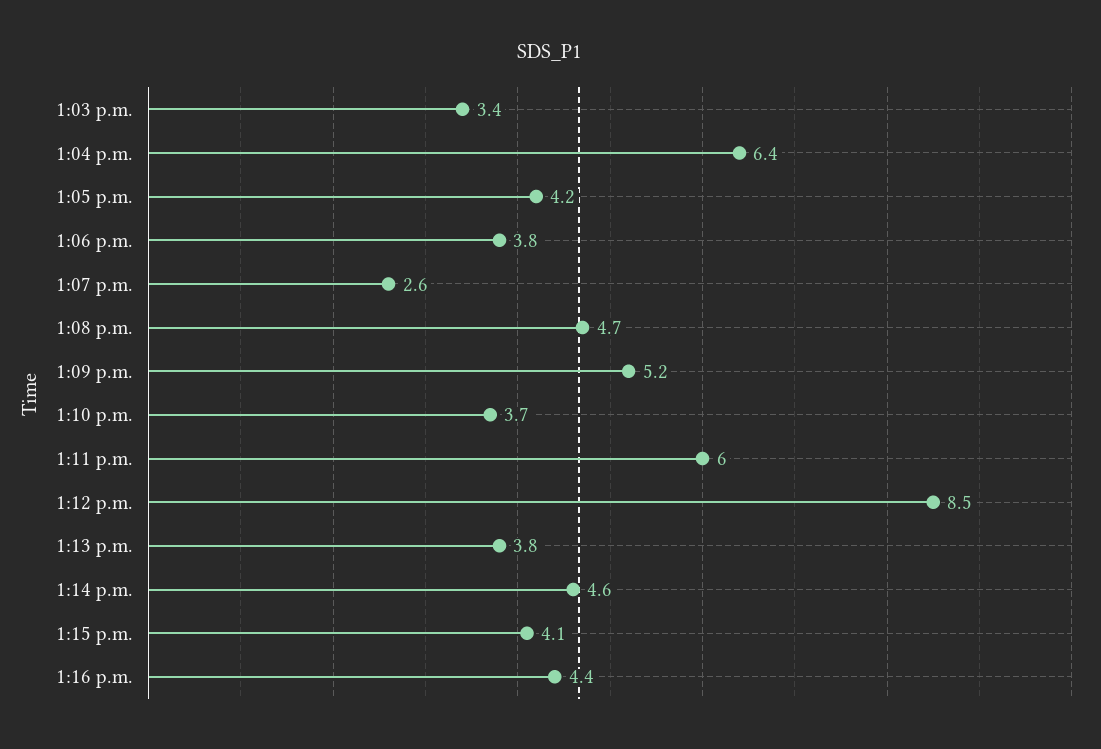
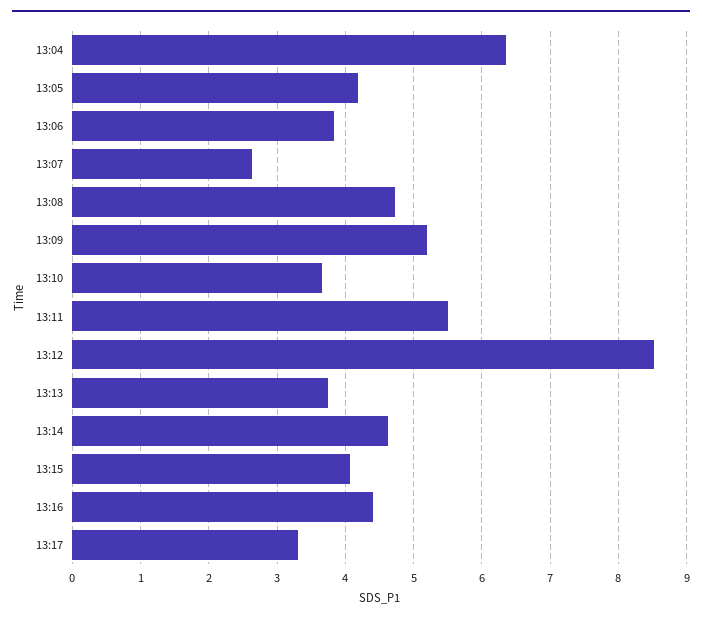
1:03 p.m.: 3.4 -> none
1:11 p.m.: 6 -> 5.5
13:17: none -> 3.3

